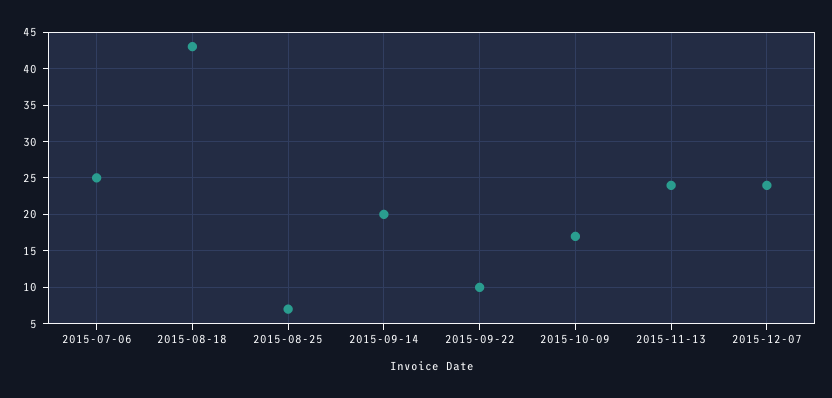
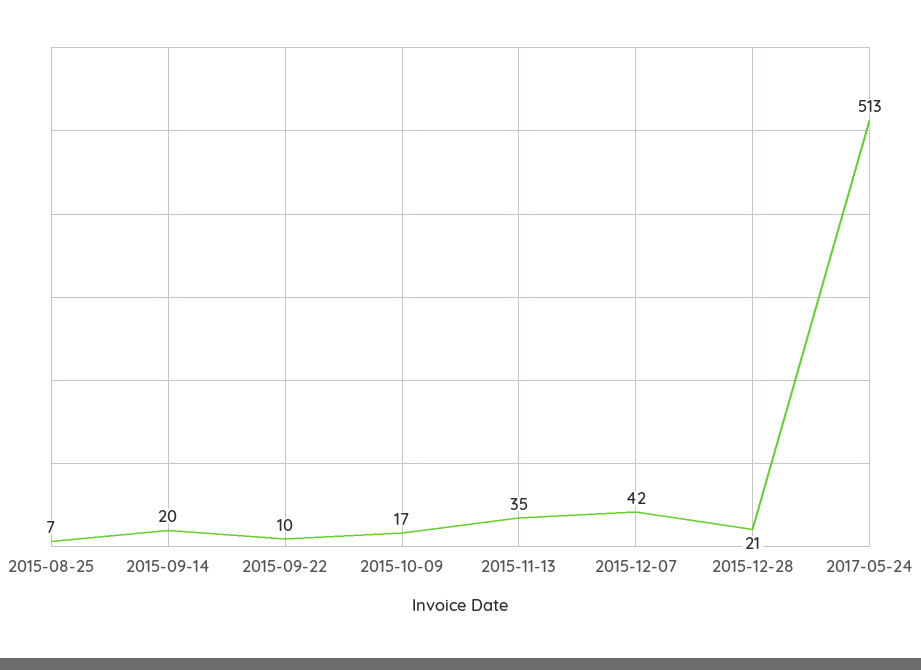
2015-07-06: 25 -> none
2015-08-18: 43 -> none
2015-11-13: 24 -> 35
2015-12-07: 24 -> 42
2015-12-28: none -> 21
2017-05-24: none -> 513

